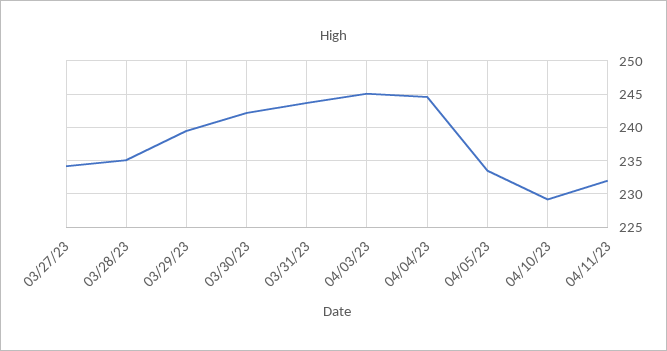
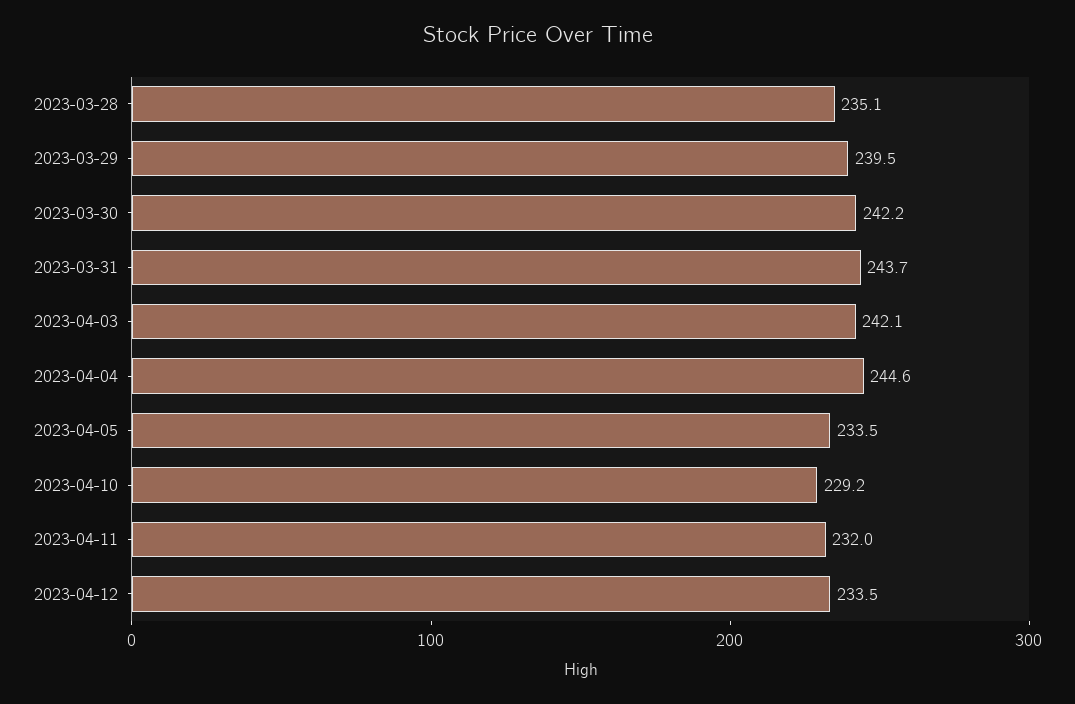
03/27/23: 234 -> none
04/03/23: 245 -> 242.1
2023-04-12: none -> 233.5

